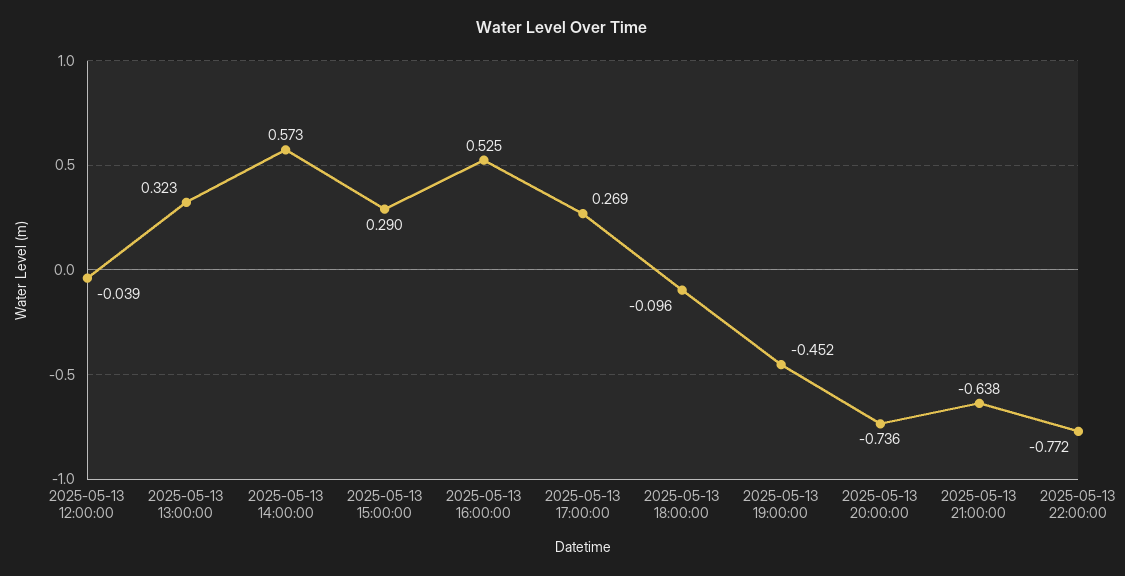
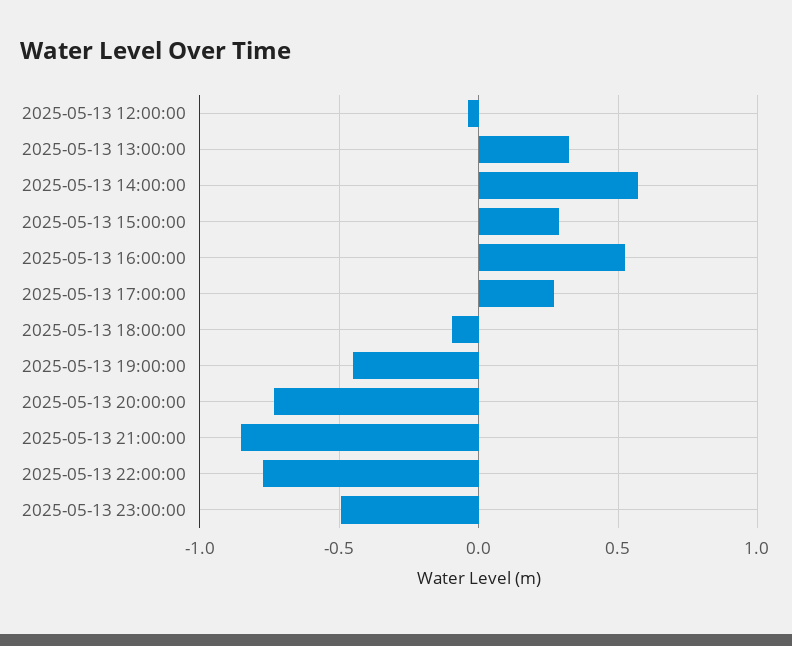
2025-05-13 21:00:00: -0.638 -> -0.85
2025-05-13 23:00:00: none -> -0.5

